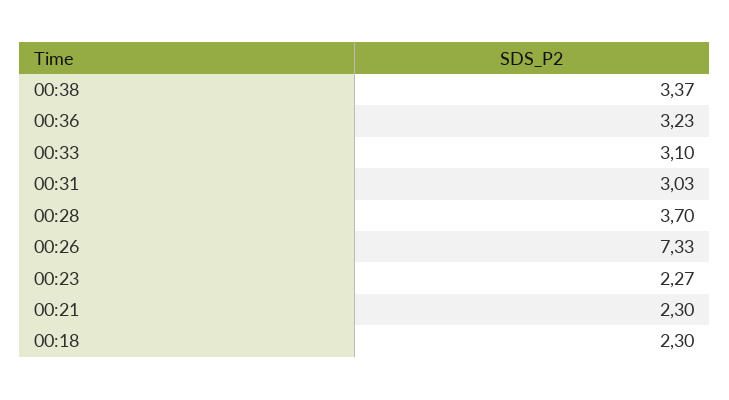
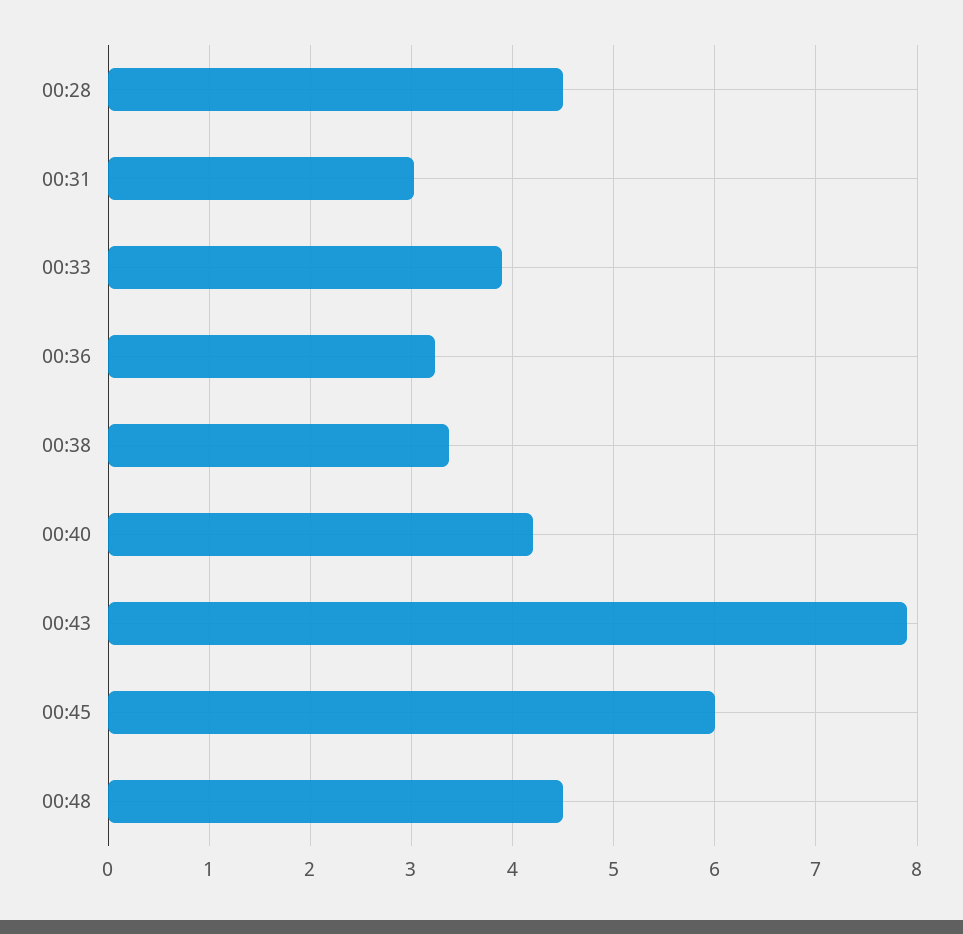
00:33: 3.1 -> 3.9
00:28: 3.7 -> 4.5
00:26: 7.33 -> none
00:23: 2.27 -> none
00:21: 2.3 -> none
00:18: 2.3 -> none
00:40: none -> 4.2
00:43: none -> 7.9
00:45: none -> 6
00:48: none -> 4.5

